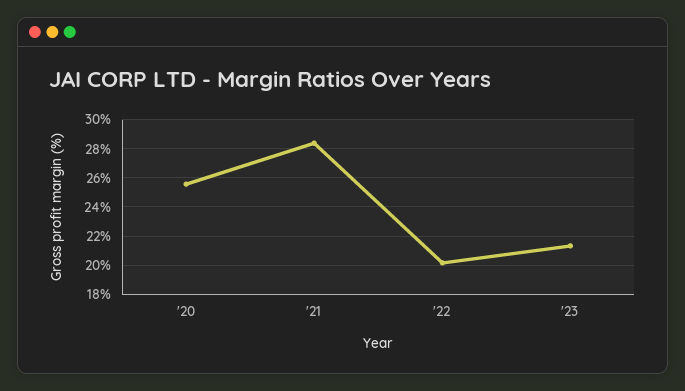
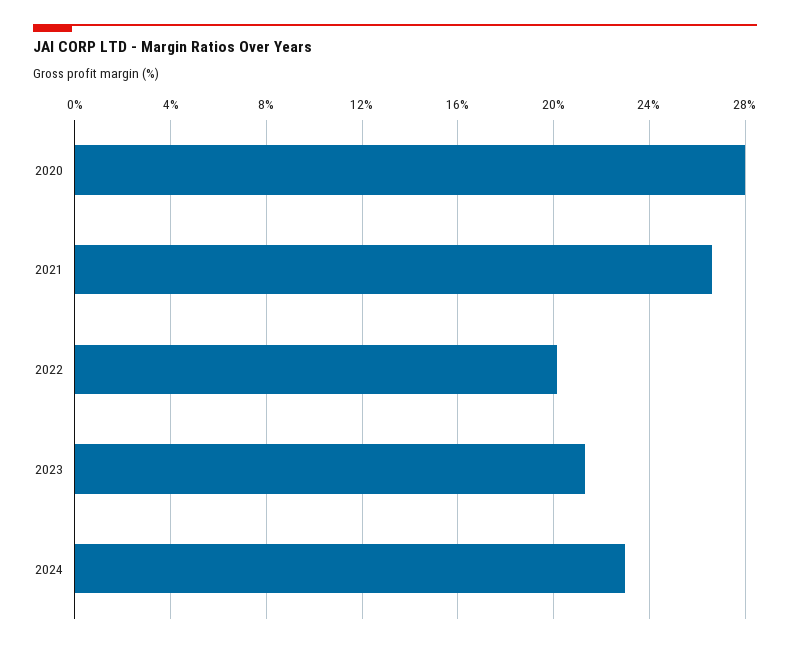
'20: 25.5 -> 28
'21: 28.5 -> 26.5
2024: none -> 23

